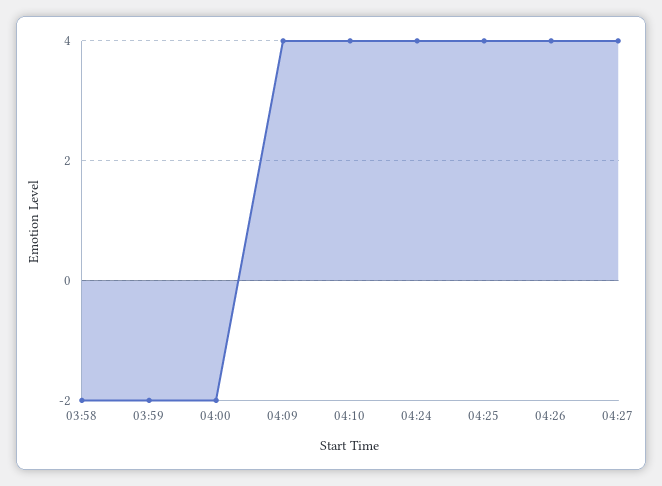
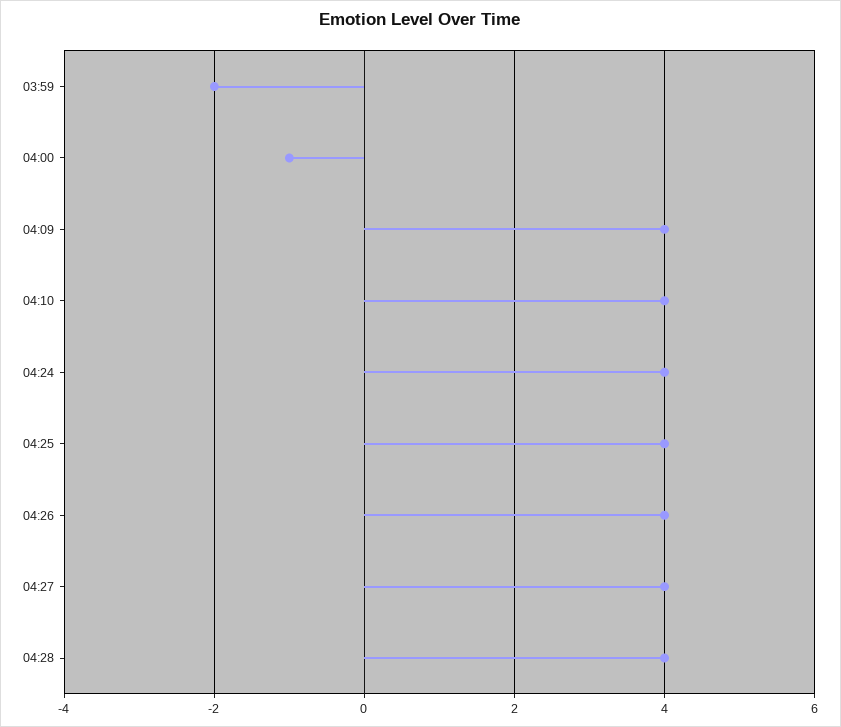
03:58: -2 -> none
04:00: -2 -> -1
04:28: none -> 4

